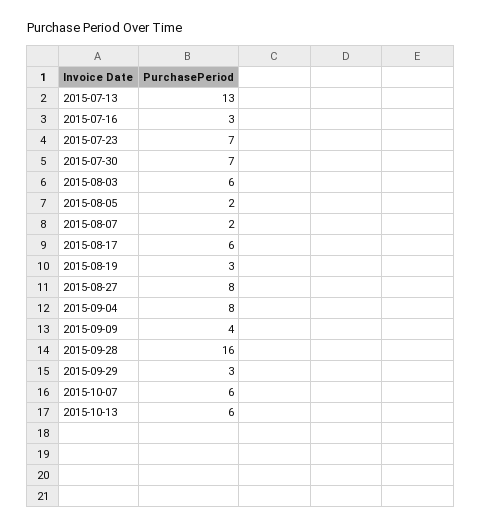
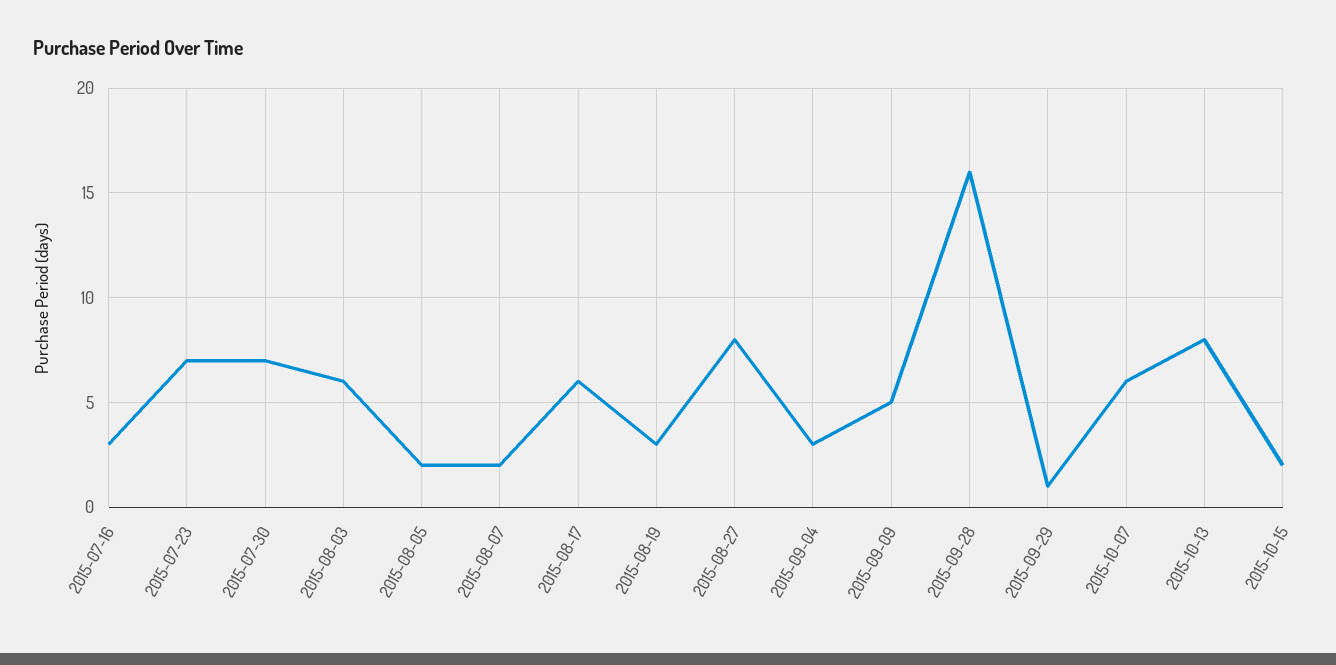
2015-07-13: 13 -> none
2015-09-04: 8 -> 3
2015-09-09: 4 -> 5
2015-09-29: 3 -> 1
2015-10-13: 6 -> 8
2015-10-15: none -> 2

